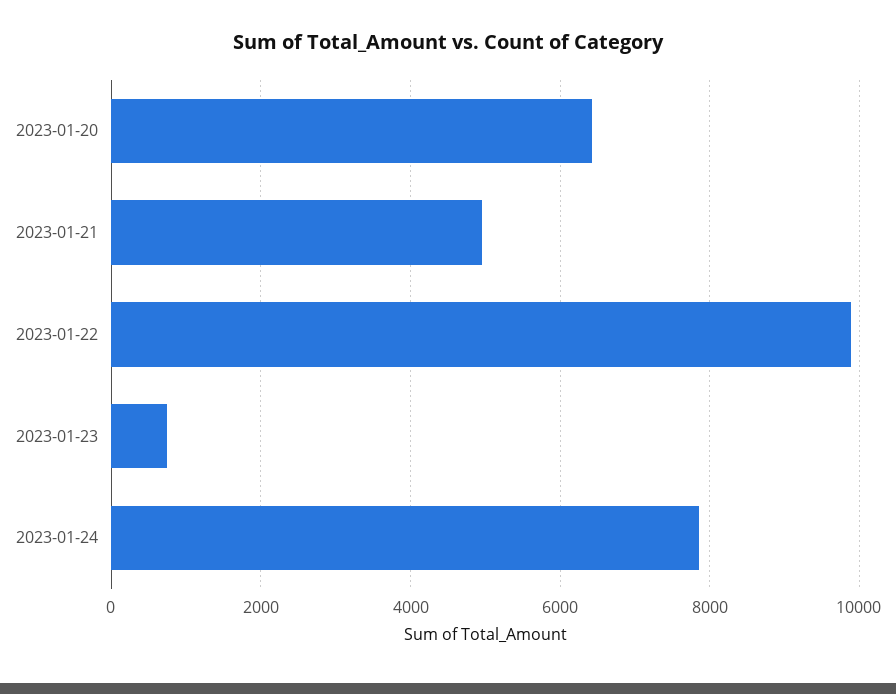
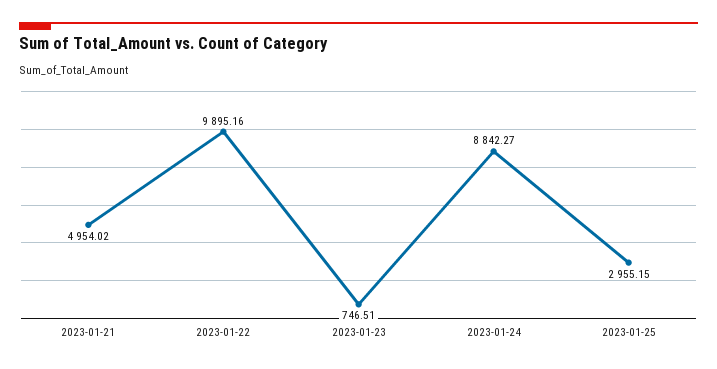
2023-01-20: 6400 -> none
2023-01-24: 7800 -> 8842.27
2023-01-25: none -> 2955.15

